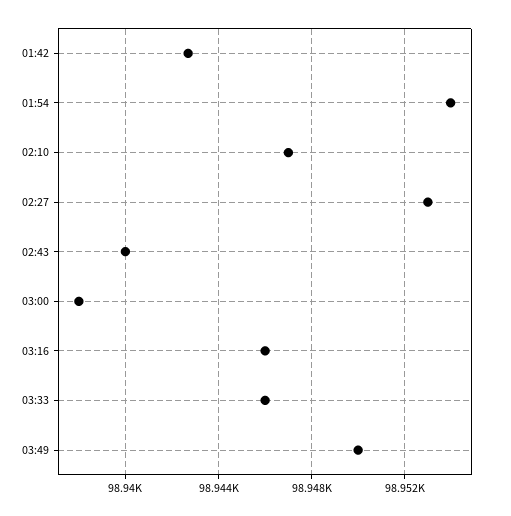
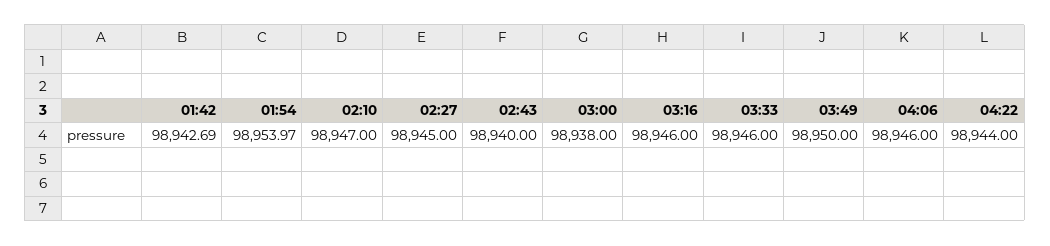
02:27: 98953 -> 98945
04:06: none -> 98946
04:22: none -> 98944

